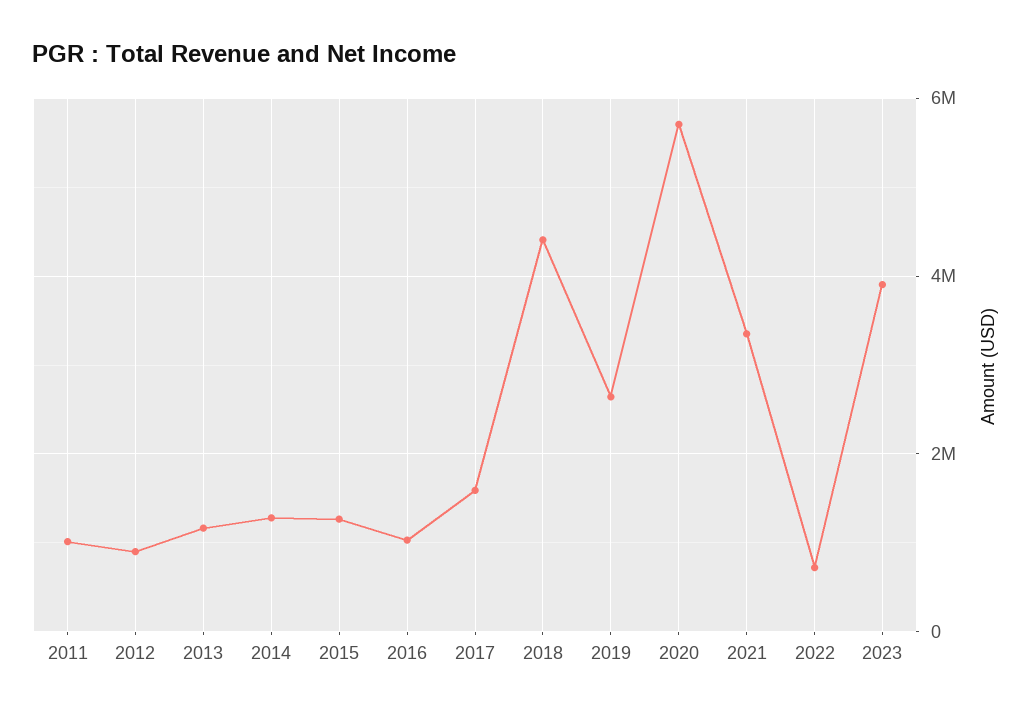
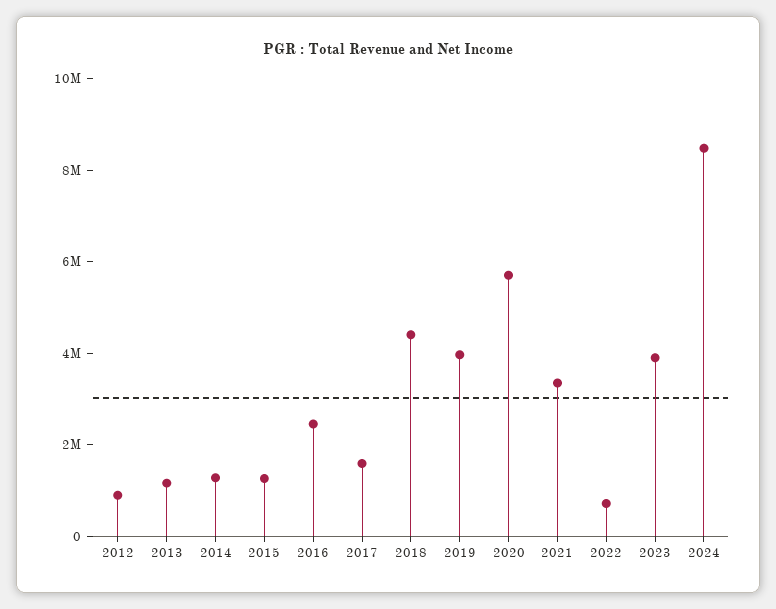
2011: 1000000 -> none
2016: 1000000 -> 2500000
2019: 2600000 -> 4000000
2024: none -> 8500000

